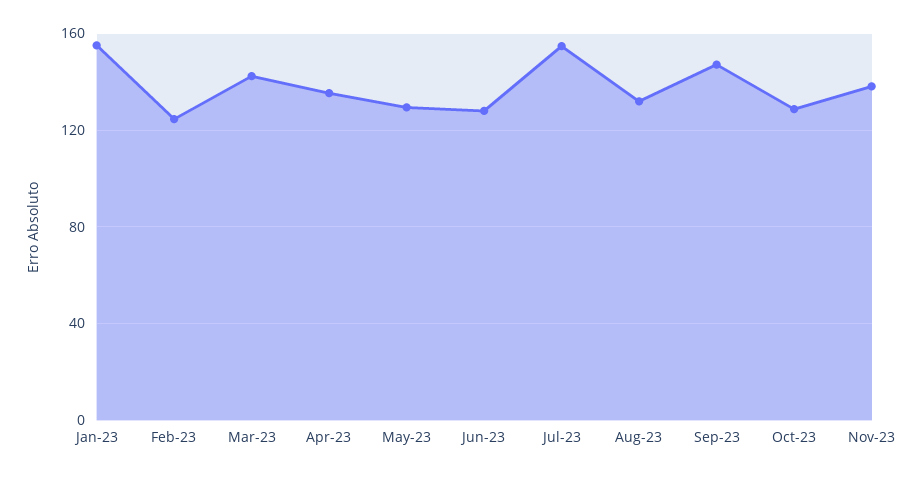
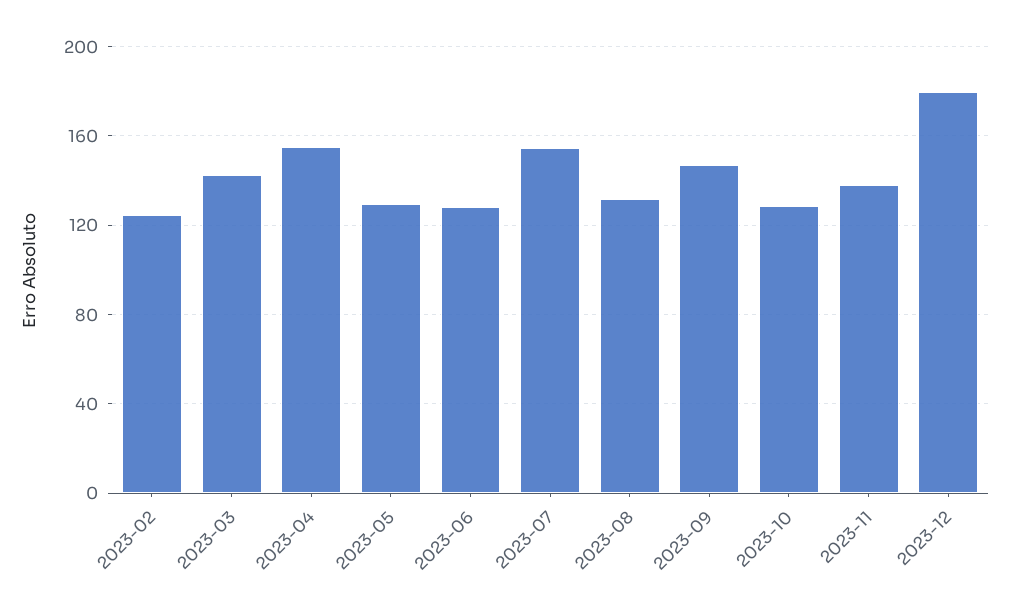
Jan-23: 155 -> none
Apr-23: 135 -> 155
2023-12: none -> 180

